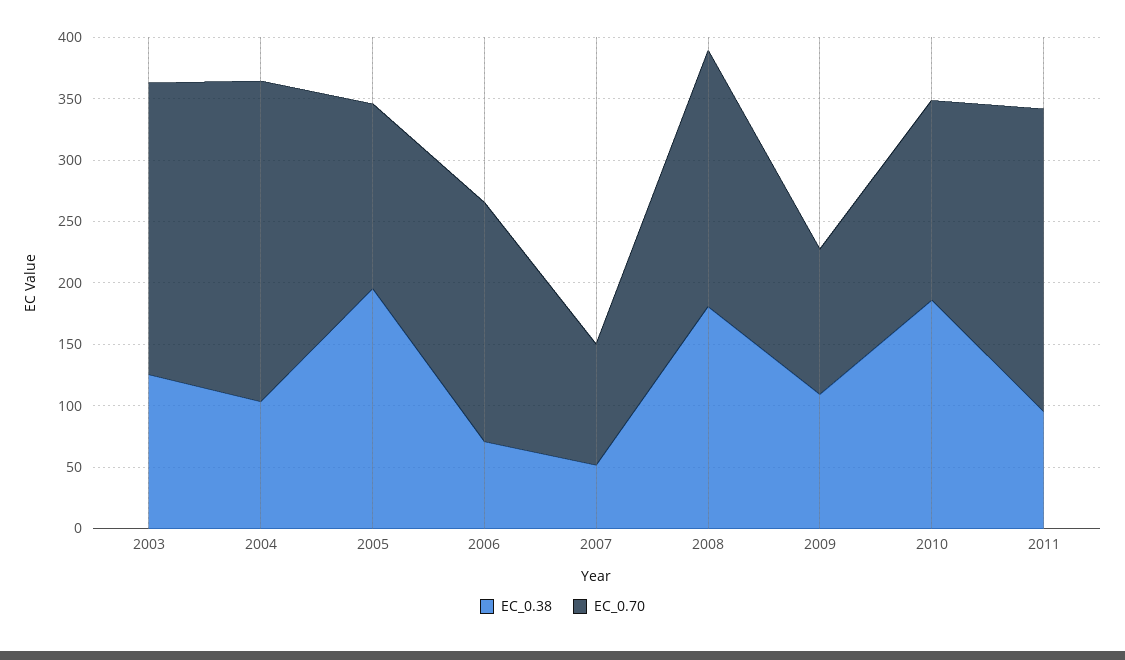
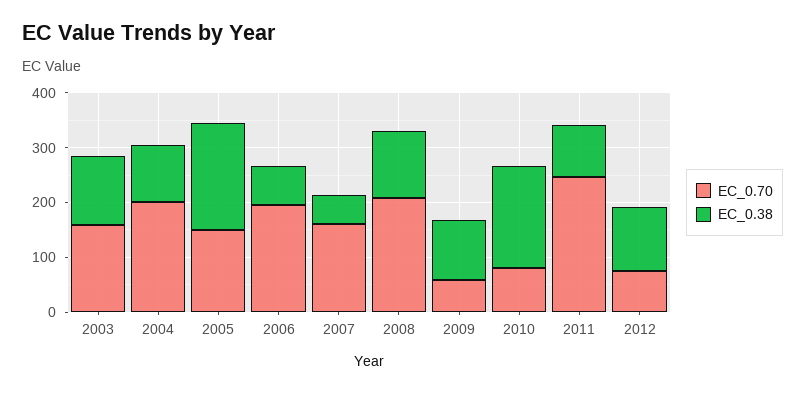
EC_0.70, 2003: 240 -> 160
EC_0.70, 2004: 260 -> 200
EC_0.70, 2007: 100 -> 160
EC_0.38, 2008: 180 -> 120
EC_0.70, 2009: 120 -> 60
EC_0.70, 2010: 160 -> 80
EC_0.70, 2012: none -> 80
EC_0.38, 2012: none -> 120

